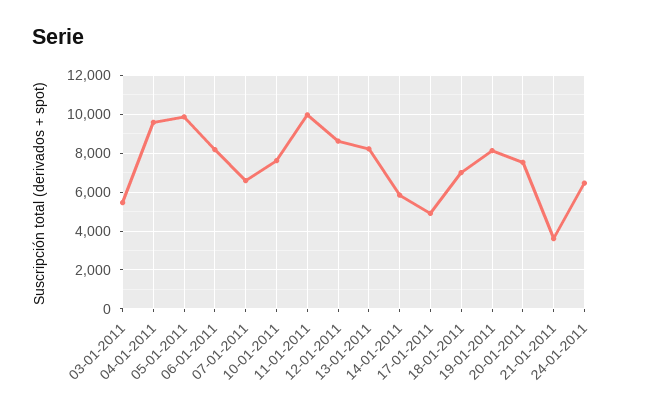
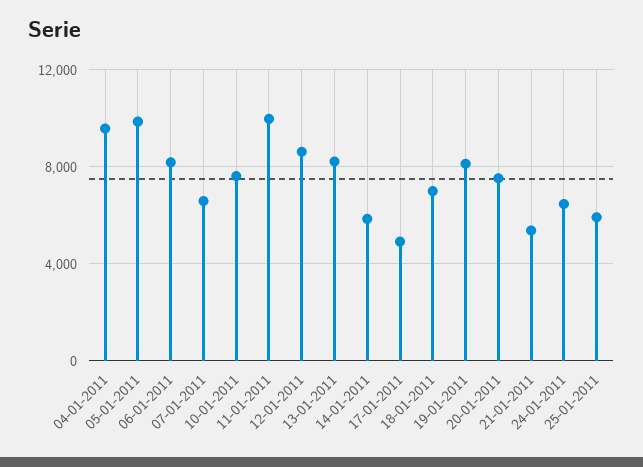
03-01-2011: 5500 -> none
21-01-2011: 3500 -> 5500
25-01-2011: none -> 6000

